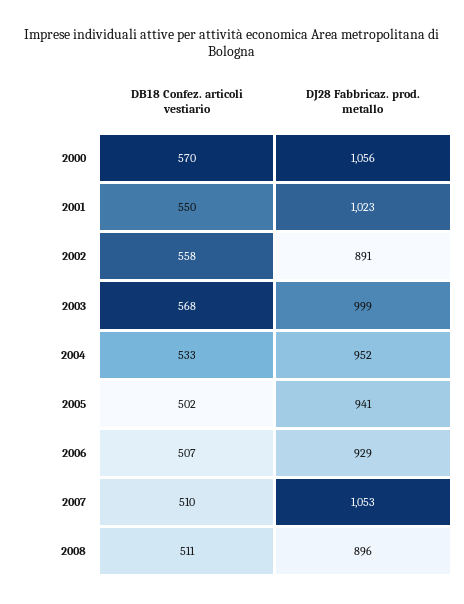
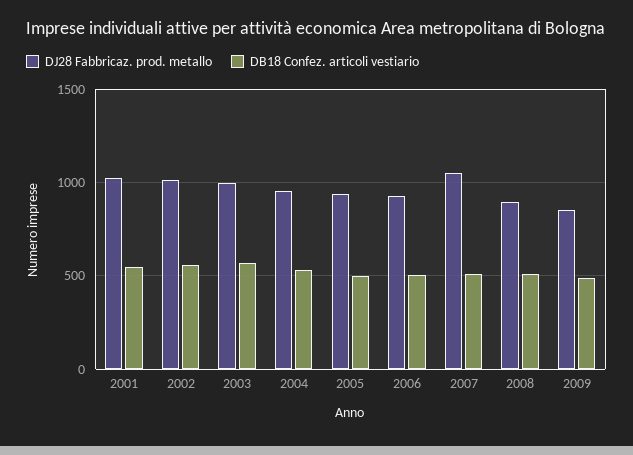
DB18 Confez. articoli vestiario, 2000: 570 -> none
DJ28 Fabbricaz. prod. metallo, 2000: 1056 -> none
DJ28 Fabbricaz. prod. metallo, 2002: 891 -> 1000
DJ28 Fabbricaz. prod. metallo, 2009: none -> 850
DB18 Confez. articoli vestiario, 2009: none -> 500

